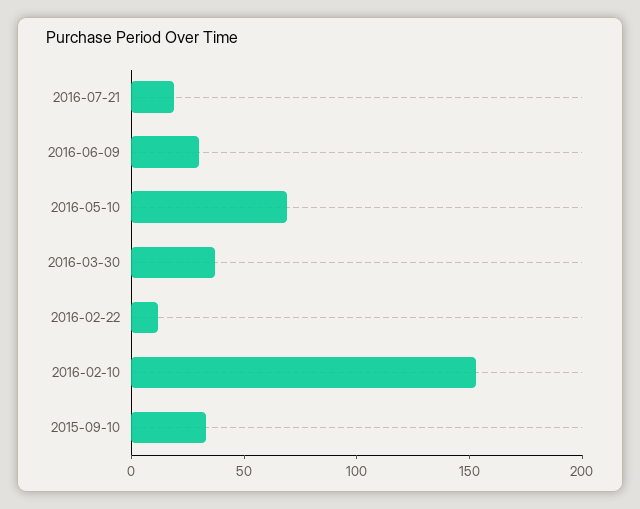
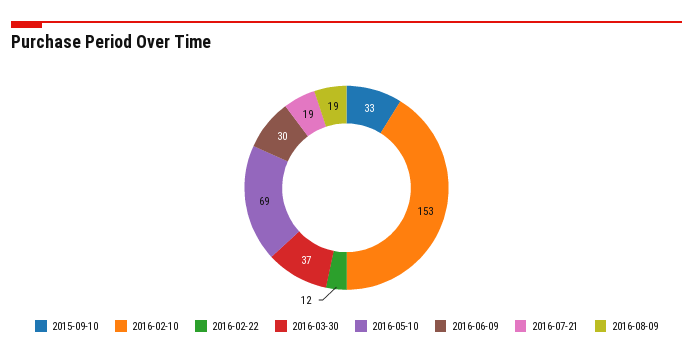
2016-08-09: none -> 19

